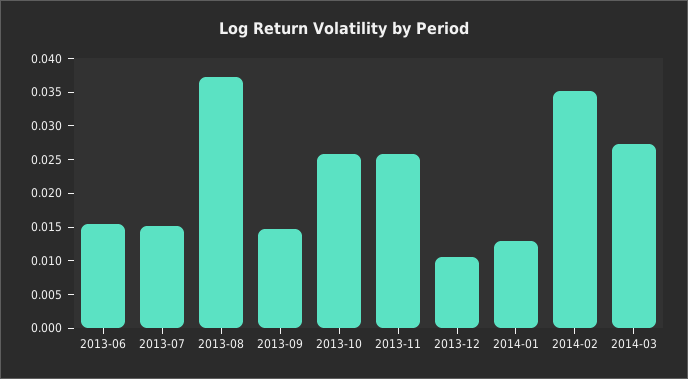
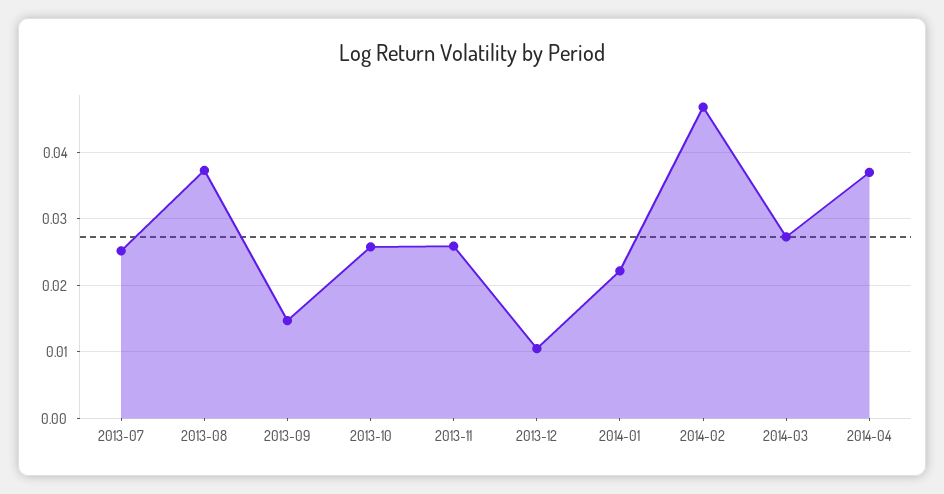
2013-06: 0.015 -> none
2013-07: 0.015 -> 0.025
2014-01: 0.0125 -> 0.022
2014-02: 0.035 -> 0.047
2014-04: none -> 0.037

